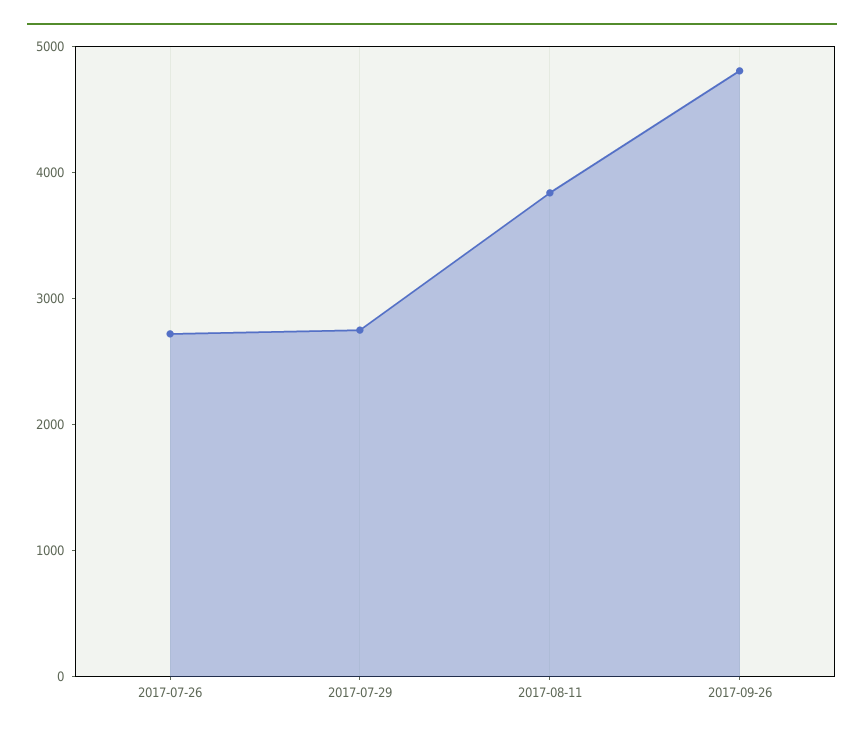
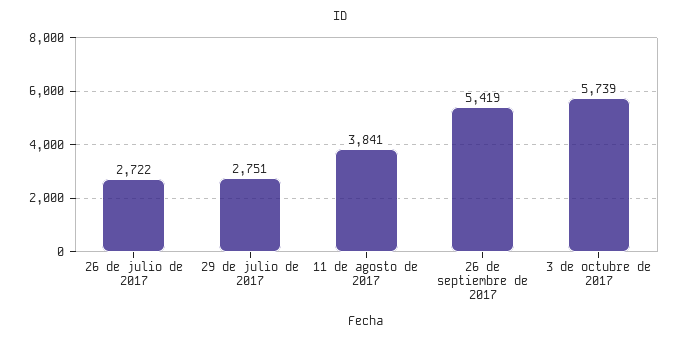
2017-09-26: 4800 -> 5419
3 de octubre de 2017: none -> 5739

